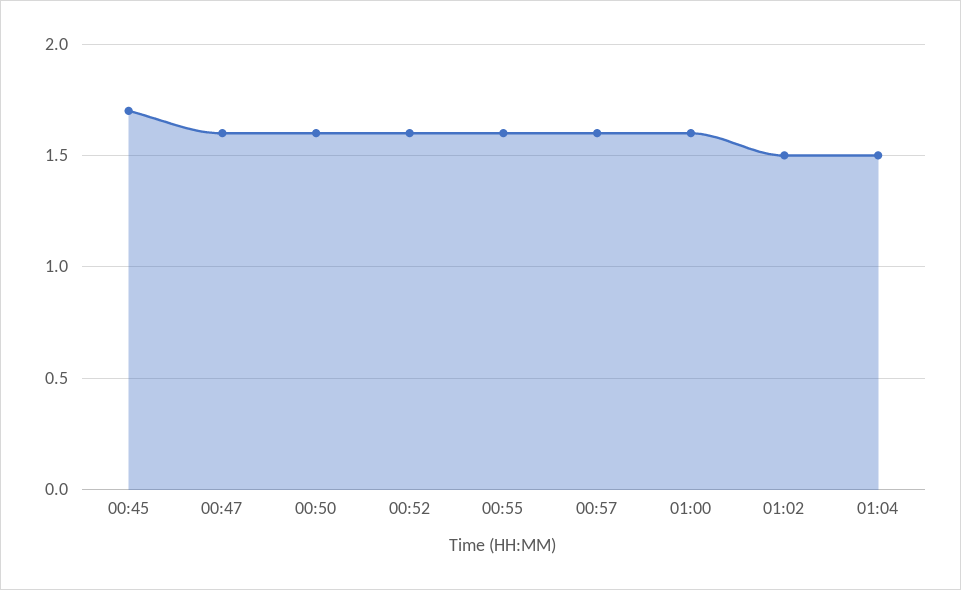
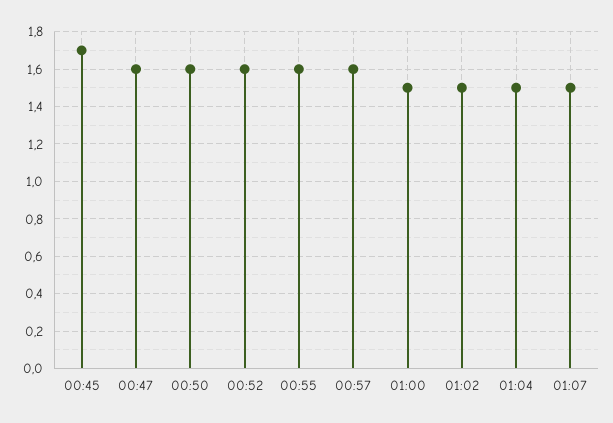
01:00: 1.6 -> 1.5
01:07: none -> 1.5

